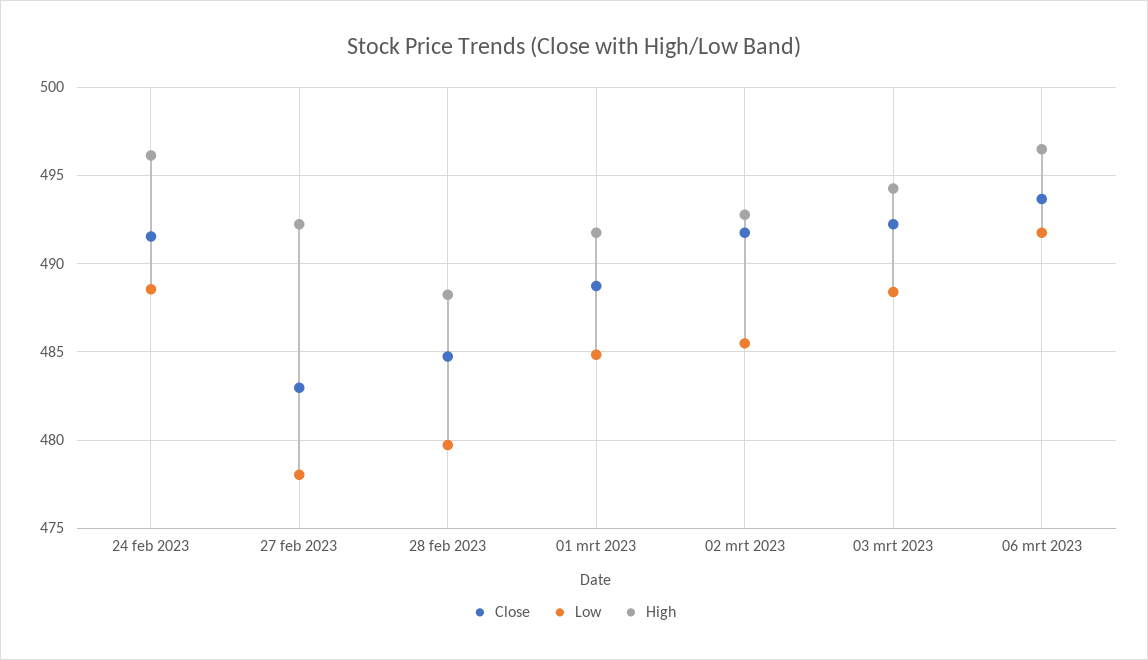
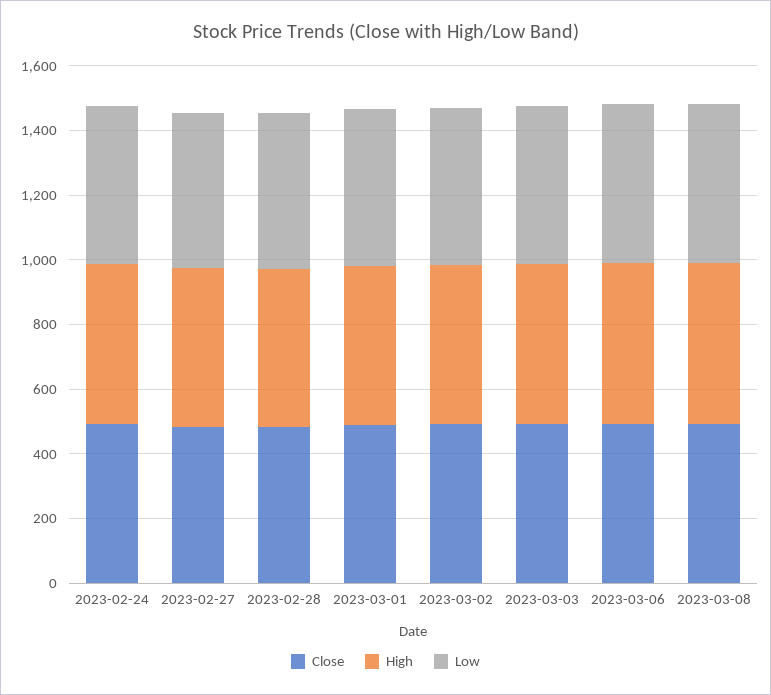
Close, 2023-03-08: none -> 500
High, 2023-03-08: none -> 500
Low, 2023-03-08: none -> 500

